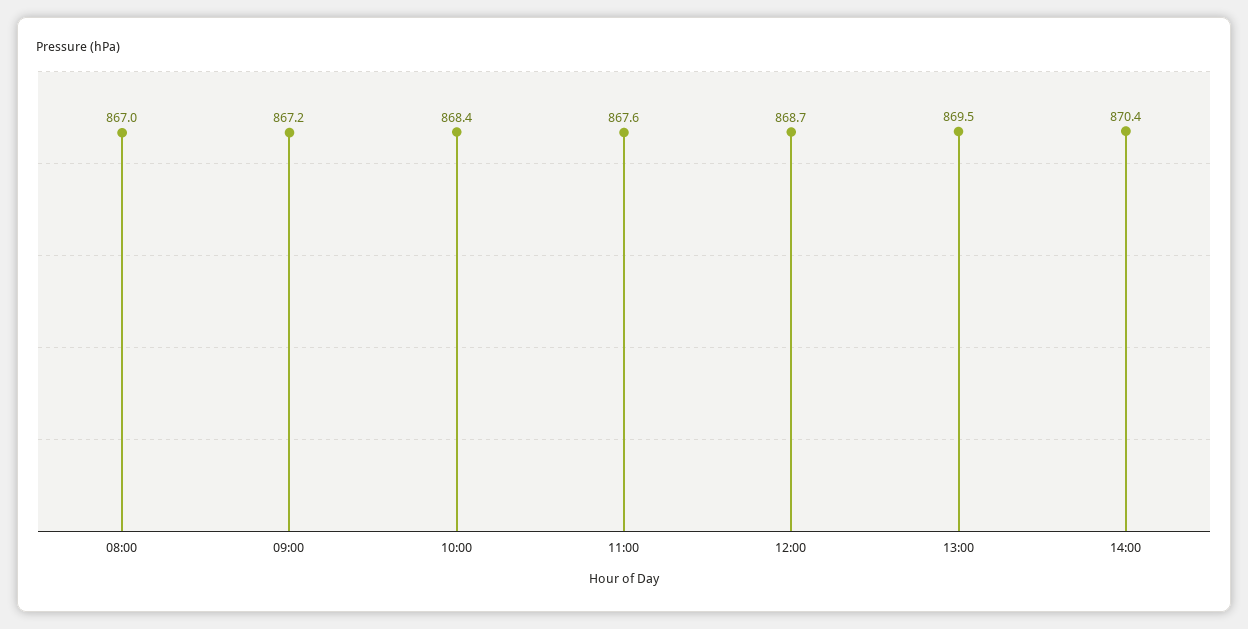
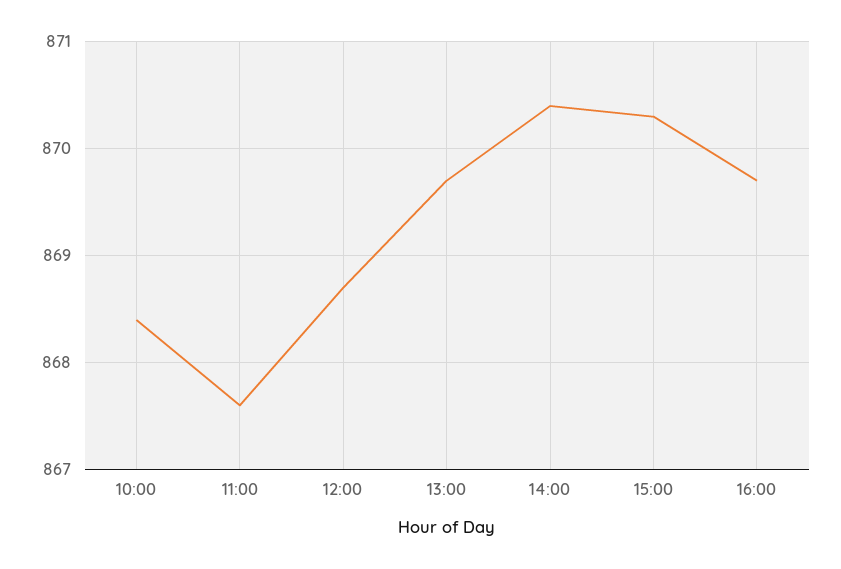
08:00: 867 -> none
09:00: 867.2 -> none
13:00: 869.5 -> 869.7
15:00: none -> 870.3
16:00: none -> 869.7

